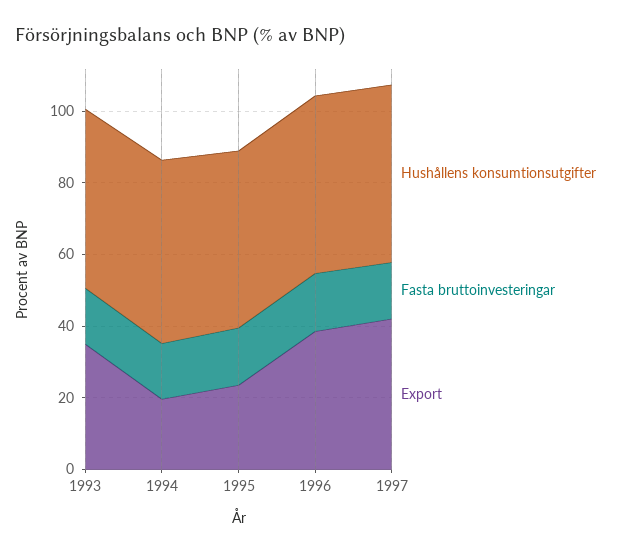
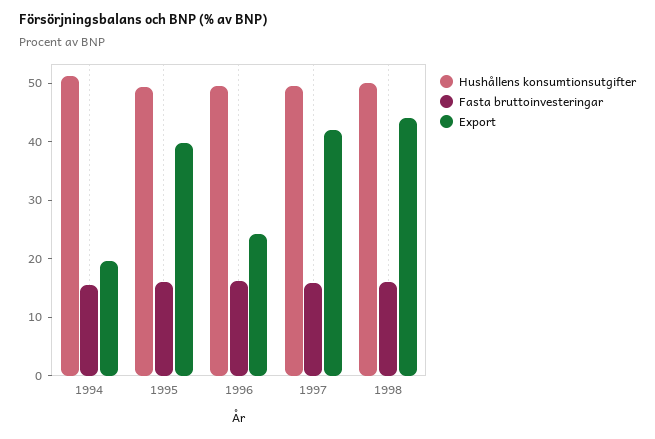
Hushållens konsumtionsutgifter, 1993: 50 -> none
Fasta bruttoinvesteringar, 1993: 15 -> none
Export, 1993: 35 -> none
Export, 1995: 25 -> 40
Export, 1996: 40 -> 24
Hushållens konsumtionsutgifter, 1998: none -> 50
Fasta bruttoinvesteringar, 1998: none -> 16
Export, 1998: none -> 44

